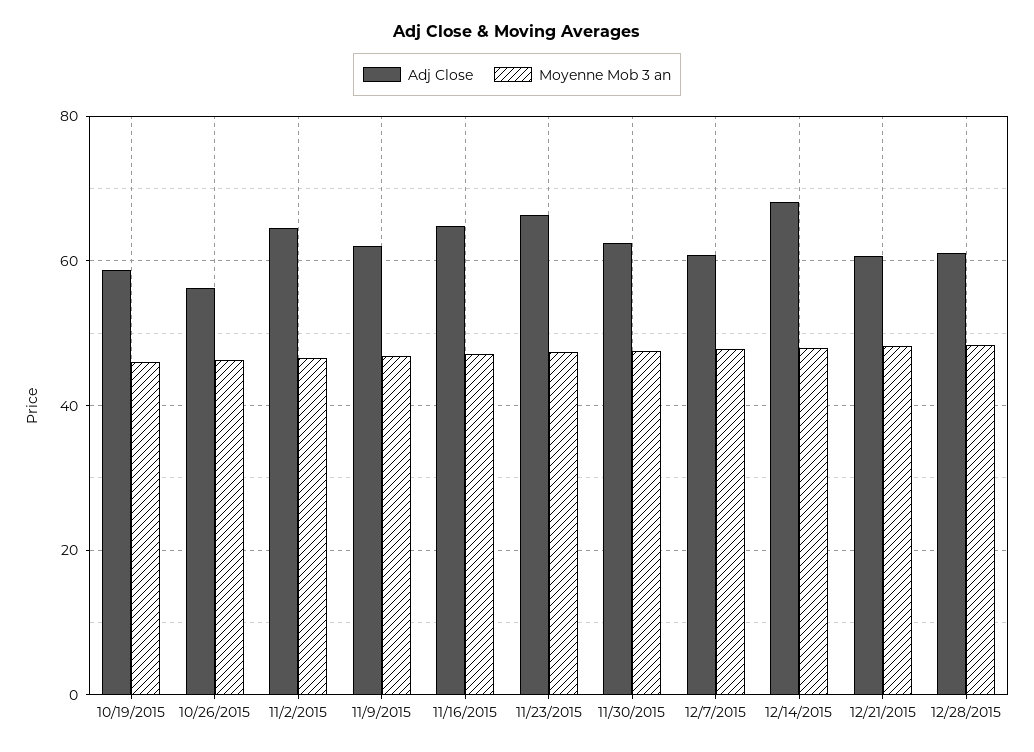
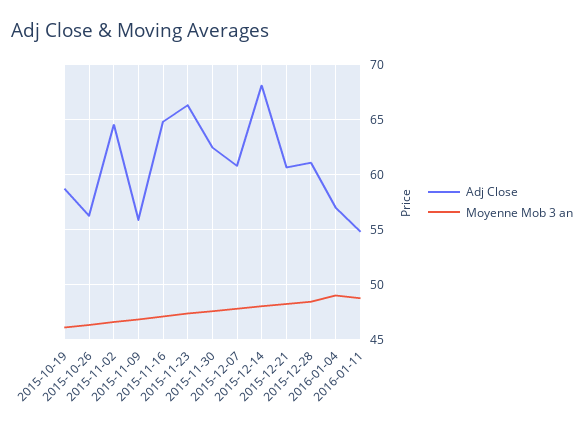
Adj Close, 11/9/2015: 62 -> 56
Adj Close, 2016-01-04: none -> 57
Moyenne Mob 3 an, 2016-01-04: none -> 49
Adj Close, 2016-01-11: none -> 55
Moyenne Mob 3 an, 2016-01-11: none -> 49

